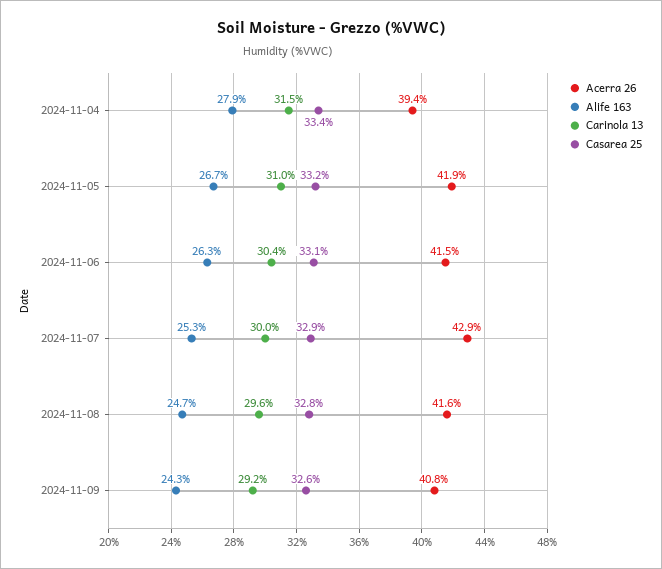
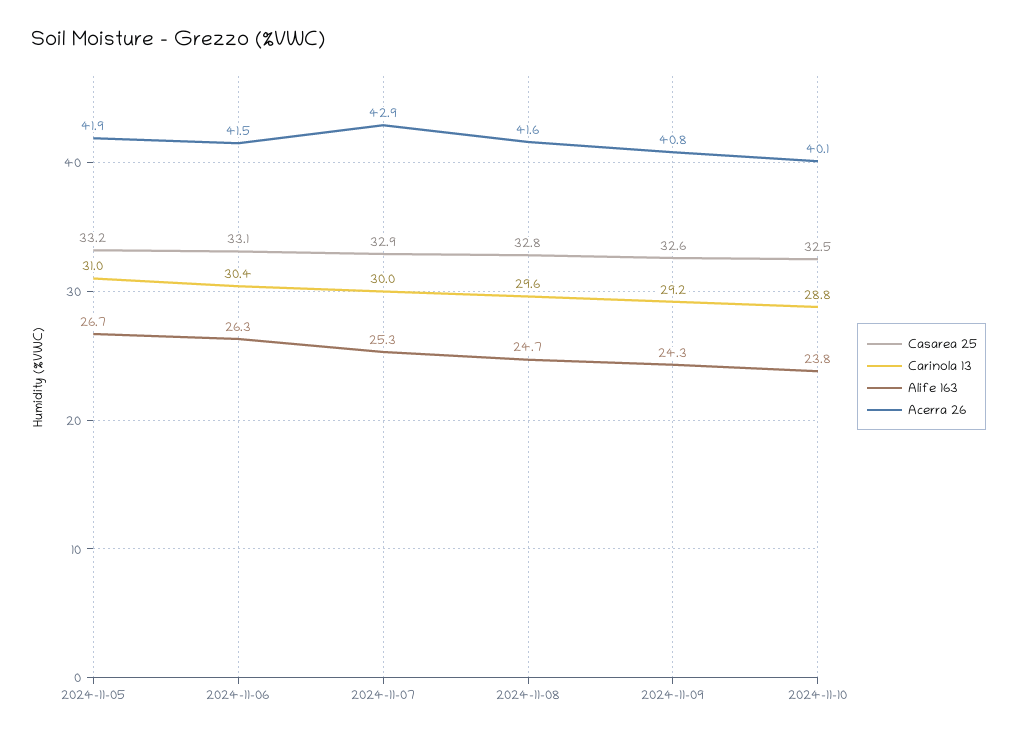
Acerra 26, 2024-11-04: 39.4 -> none
Alife 163, 2024-11-04: 27.9 -> none
Carinola 13, 2024-11-04: 31.5 -> none
Casarea 25, 2024-11-04: 33.4 -> none
Casarea 25, 2024-11-10: none -> 32.5
Carinola 13, 2024-11-10: none -> 28.8
Alife 163, 2024-11-10: none -> 23.8
Acerra 26, 2024-11-10: none -> 40.1

